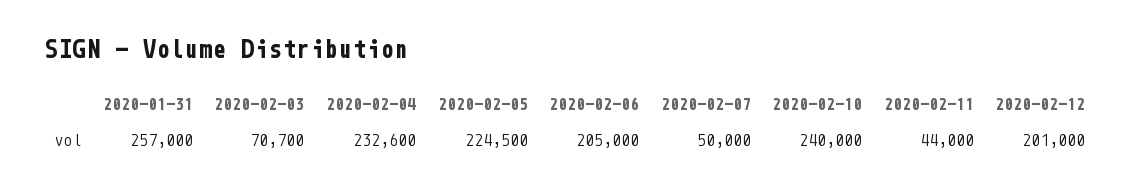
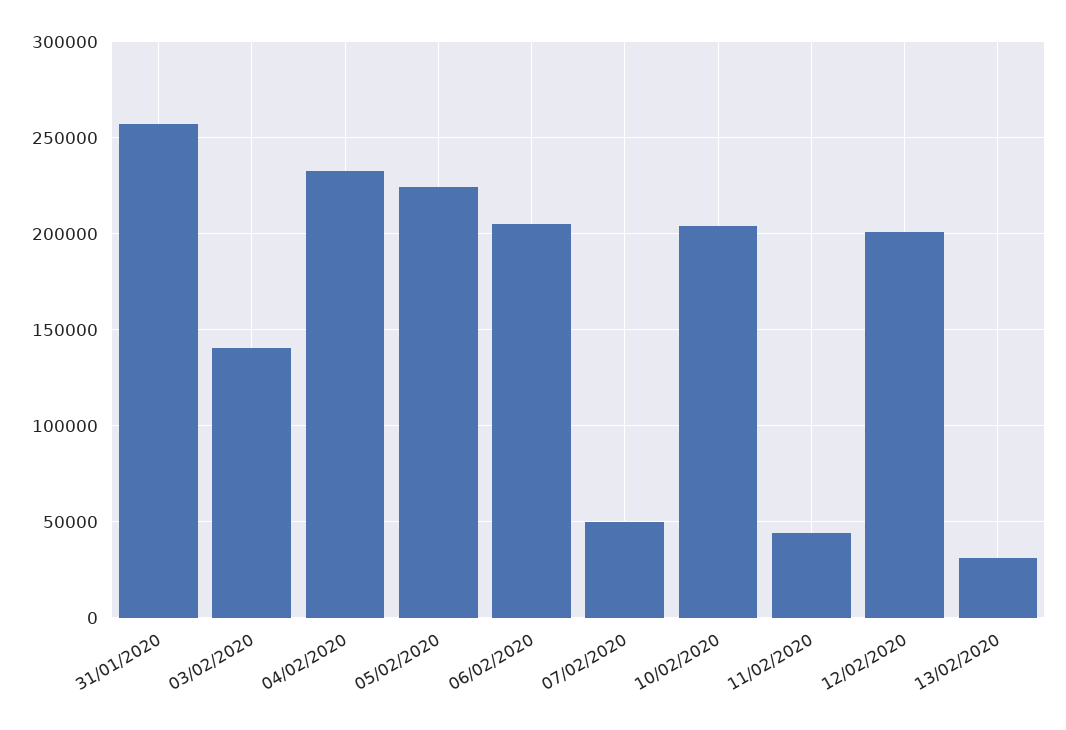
2020-02-03: 70700 -> 140000
2020-02-10: 240000 -> 205000
13/02/2020: none -> 30000

